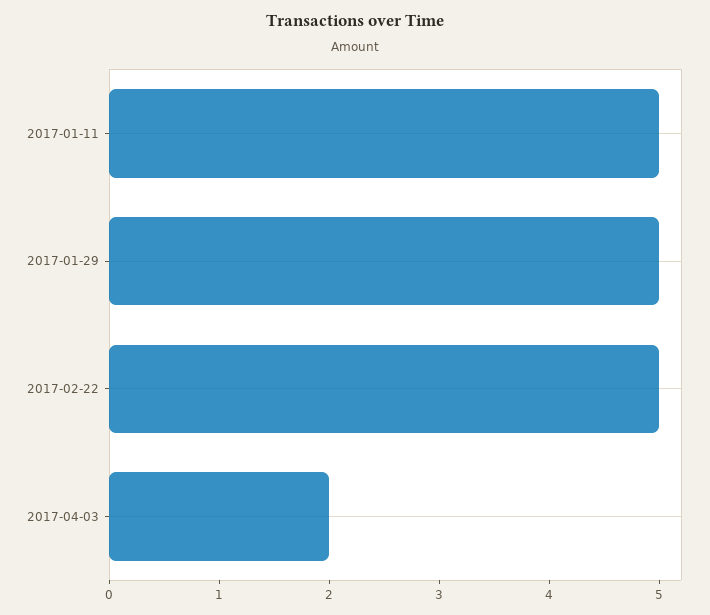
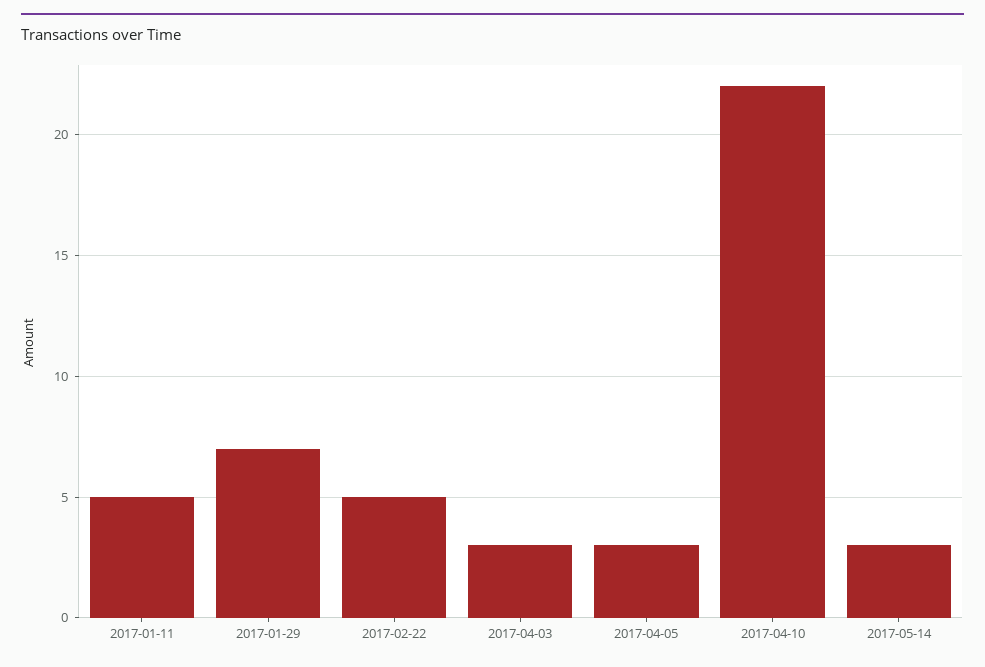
2017-01-29: 5 -> 7
2017-04-03: 2 -> 3
2017-04-05: none -> 3
2017-04-10: none -> 22
2017-05-14: none -> 3

